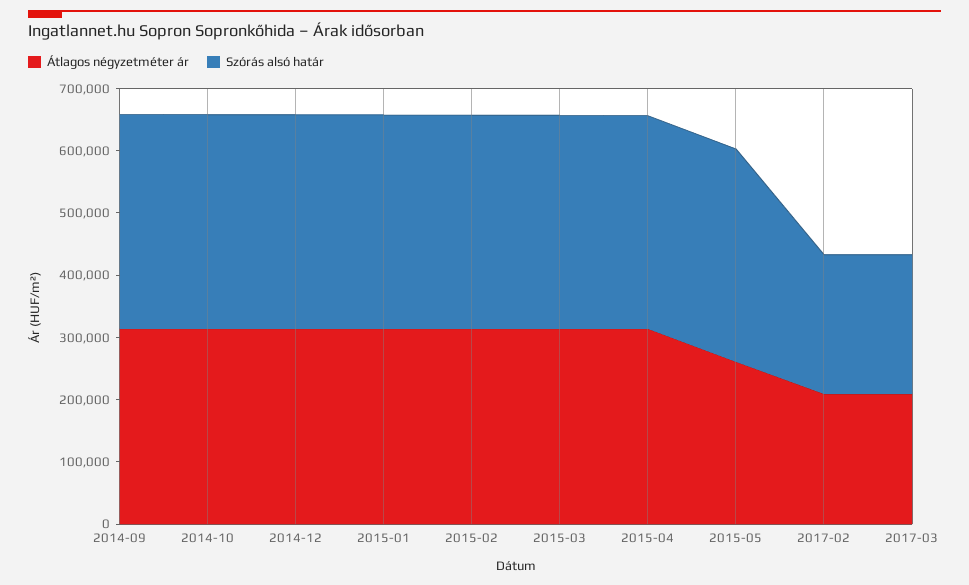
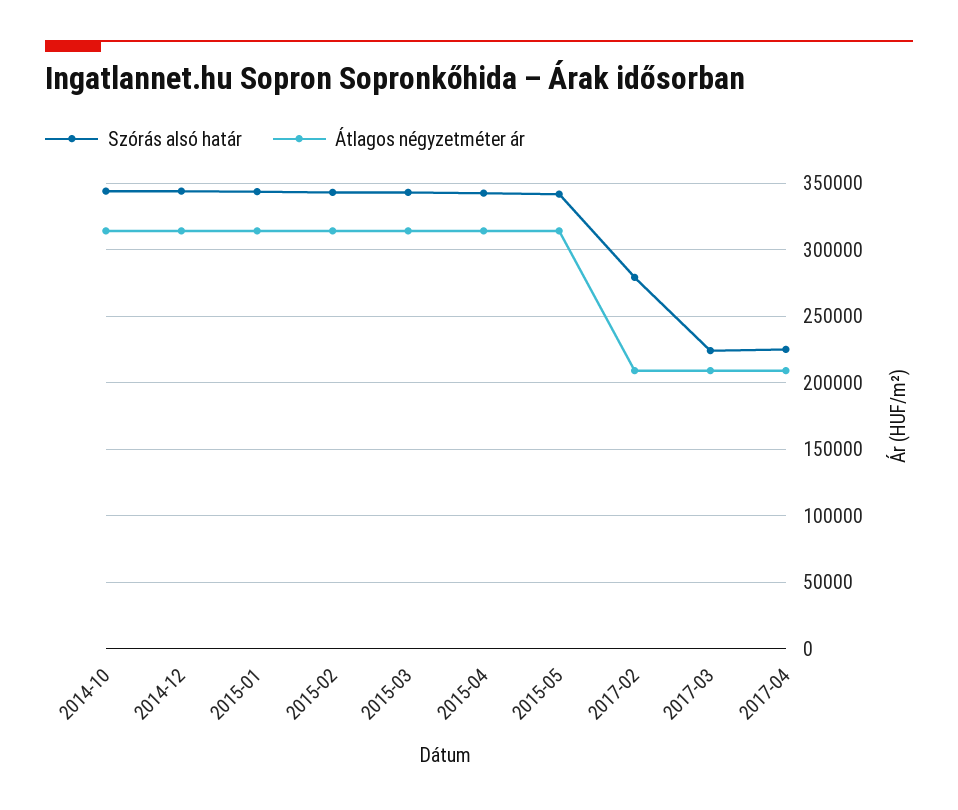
Átlagos négyzetméter ár, 2014-09: 320000 -> none
Szórás alsó határ, 2014-09: 340000 -> none
Átlagos négyzetméter ár, 2015-05: 260000 -> 315000
Szórás alsó határ, 2017-02: 220000 -> 280000
Szórás alsó határ, 2017-04: none -> 225000
Átlagos négyzetméter ár, 2017-04: none -> 210000

